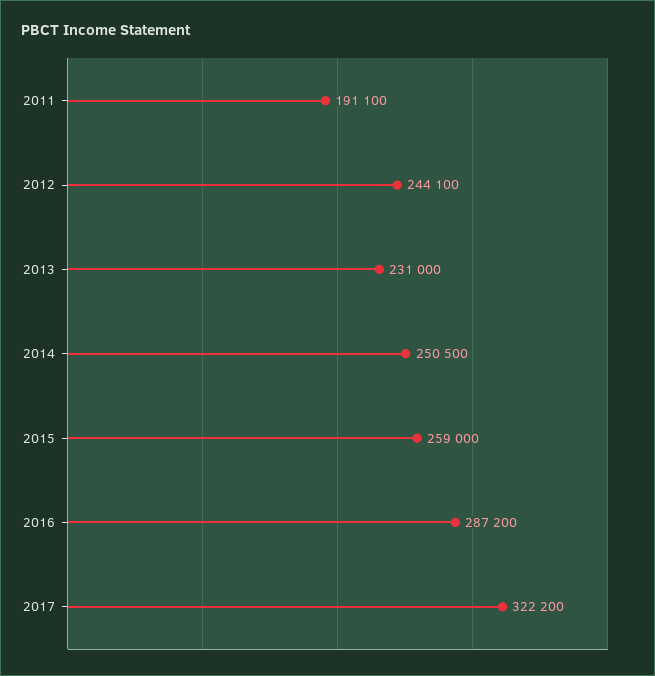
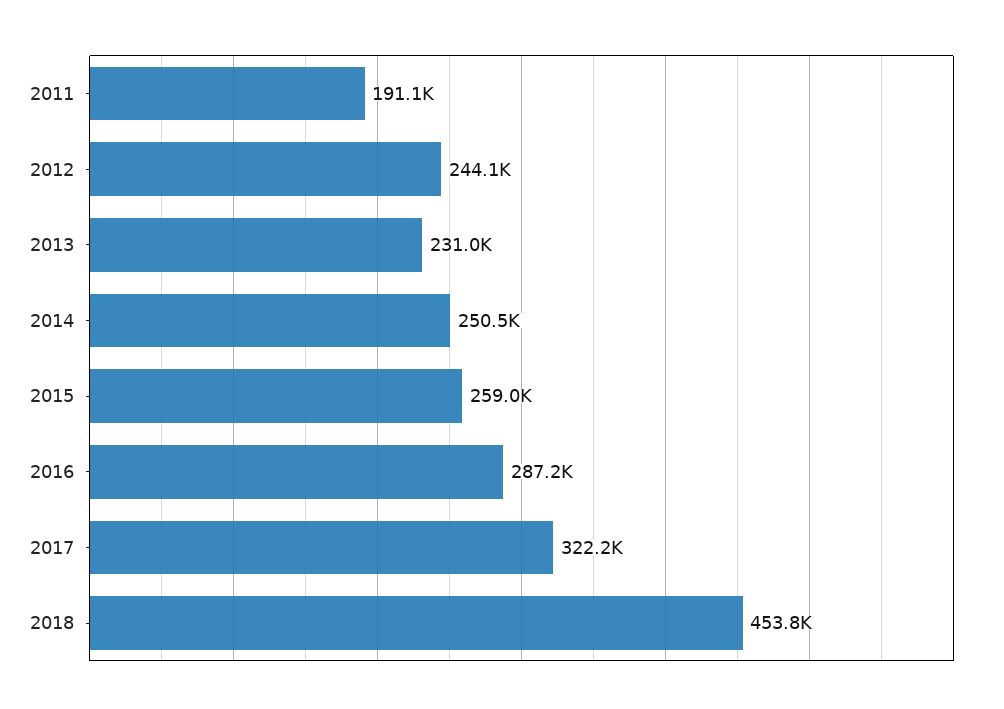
2018: none -> 453800

